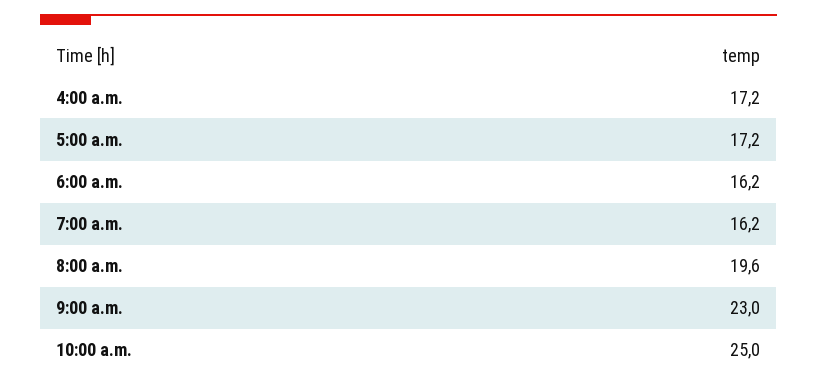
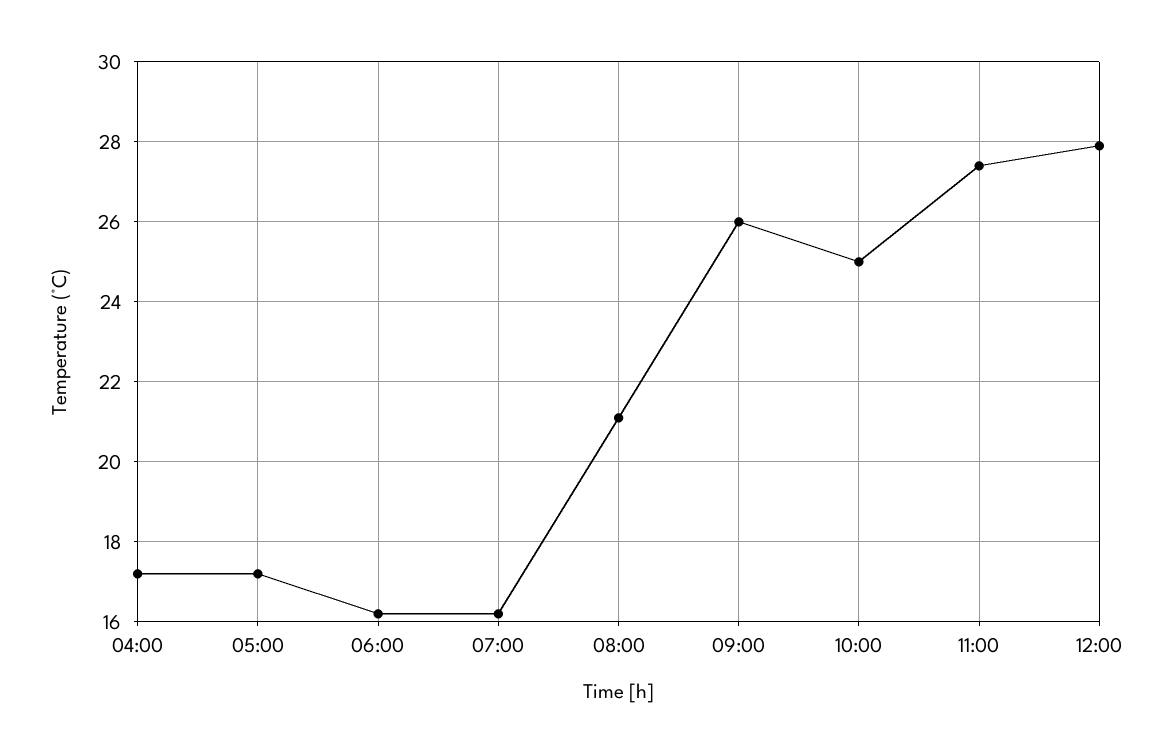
8:00 a.m.: 19.6 -> 21
9:00 a.m.: 23 -> 26
11:00: none -> 27.5
12:00: none -> 28

